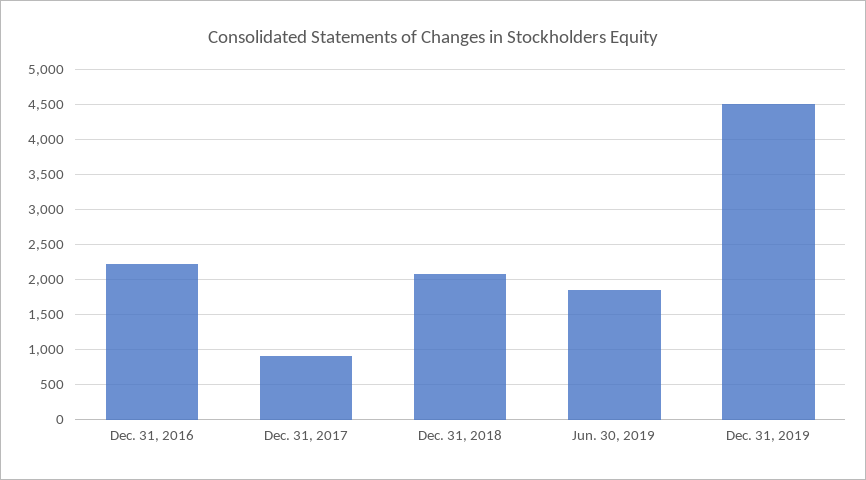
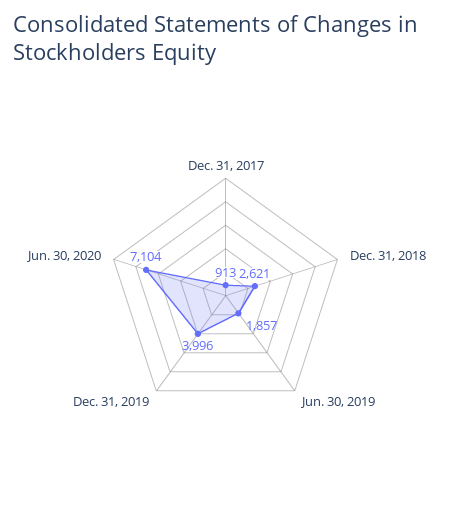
Dec. 31, 2016: 2200 -> none
Dec. 31, 2018: 2100 -> 2621
Dec. 31, 2019: 4500 -> 3996
Jun. 30, 2020: none -> 7104

